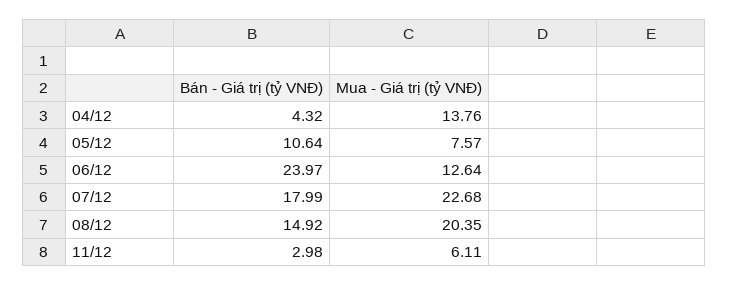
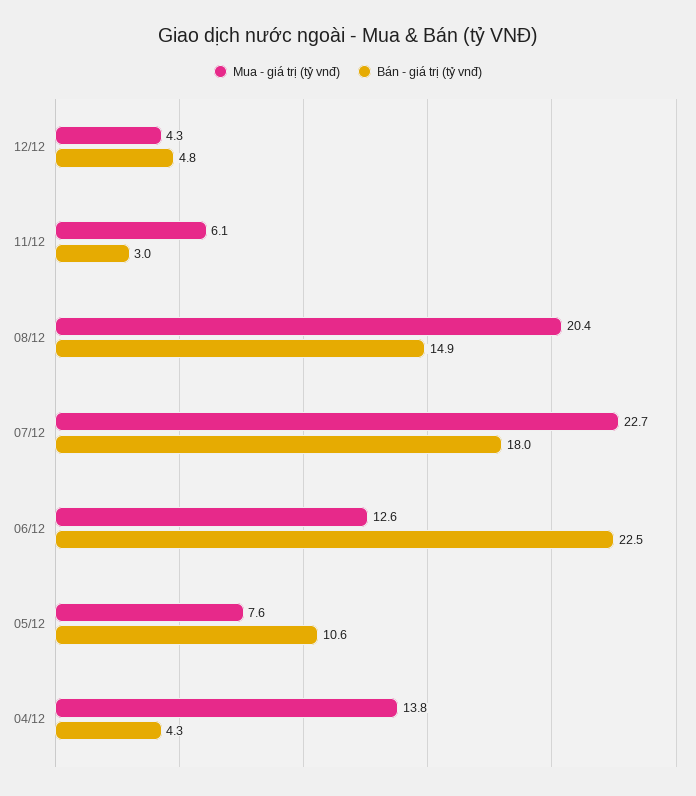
Bán - Giá trị (tỷ VNĐ), 06/12: 23.97 -> 22.5
Mua - Giá trị (tỷ VNĐ), 12/12: none -> 4.3
Bán - Giá trị (tỷ VNĐ), 12/12: none -> 4.8

